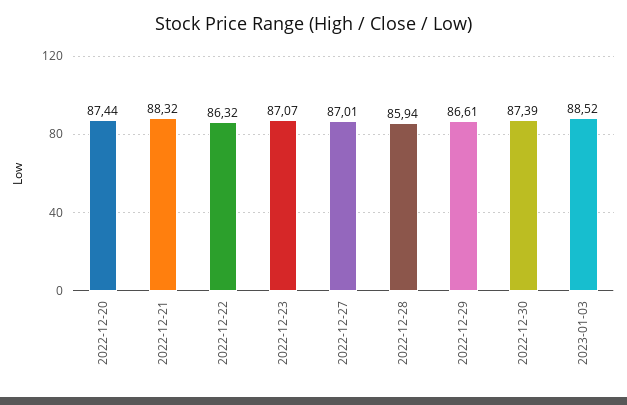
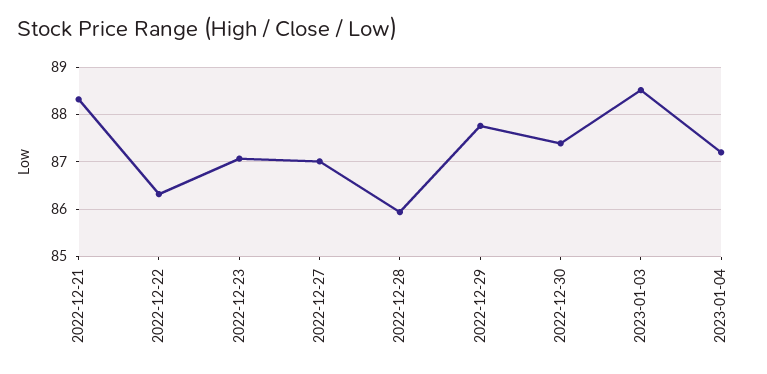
2022-12-20: 87.44 -> none
2022-12-29: 86.61 -> 87.8
2023-01-04: none -> 87.2

